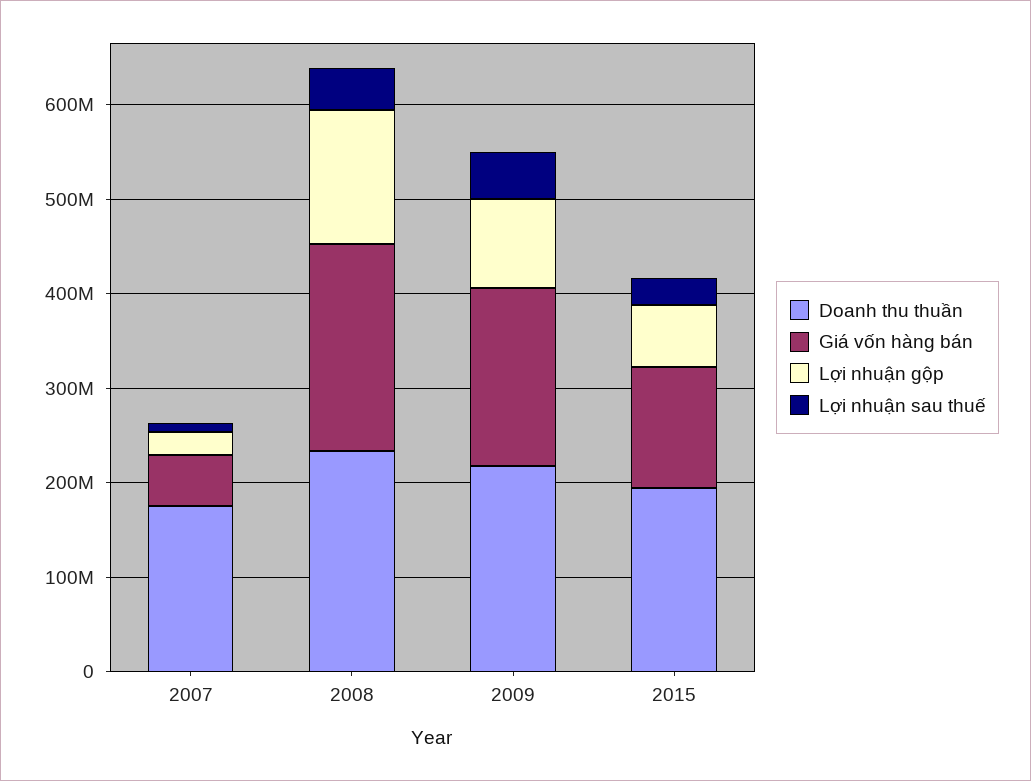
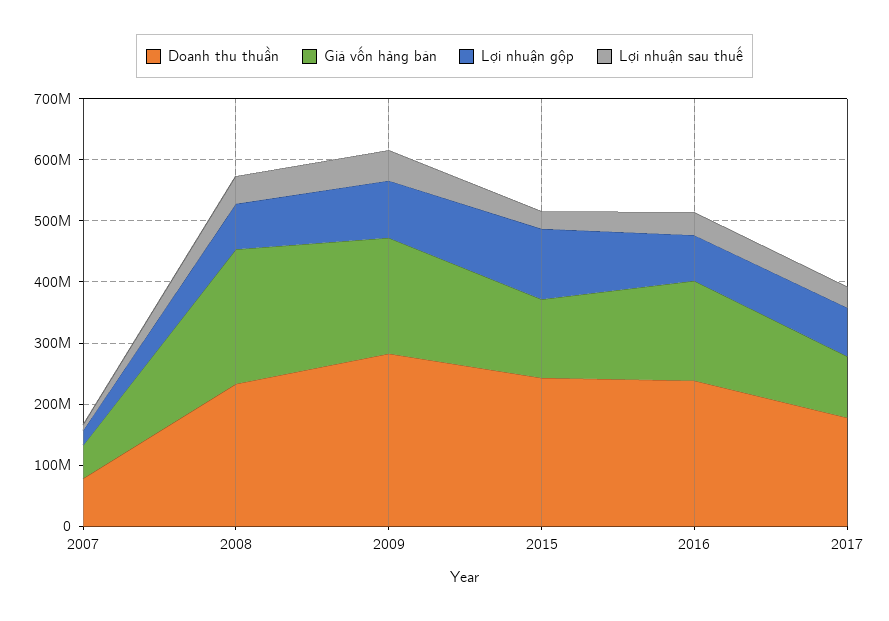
Doanh thu thuần, 2007: 180000000 -> 80000000
Lợi nhuận gộp, 2008: 140000000 -> 80000000
Doanh thu thuần, 2009: 220000000 -> 280000000
Doanh thu thuần, 2015: 200000000 -> 240000000
Lợi nhuận gộp, 2015: 60000000 -> 120000000
Doanh thu thuần, 2016: none -> 240000000
Giá vốn hàng bán, 2016: none -> 160000000
Lợi nhuận gộp, 2016: none -> 80000000
Lợi nhuận sau thuế, 2016: none -> 40000000
Doanh thu thuần, 2017: none -> 180000000
Giá vốn hàng bán, 2017: none -> 100000000
Lợi nhuận gộp, 2017: none -> 80000000
Lợi nhuận sau thuế, 2017: none -> 40000000

